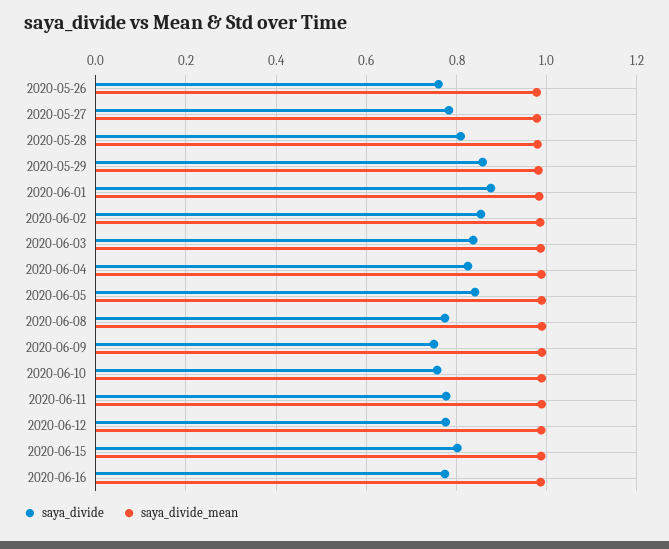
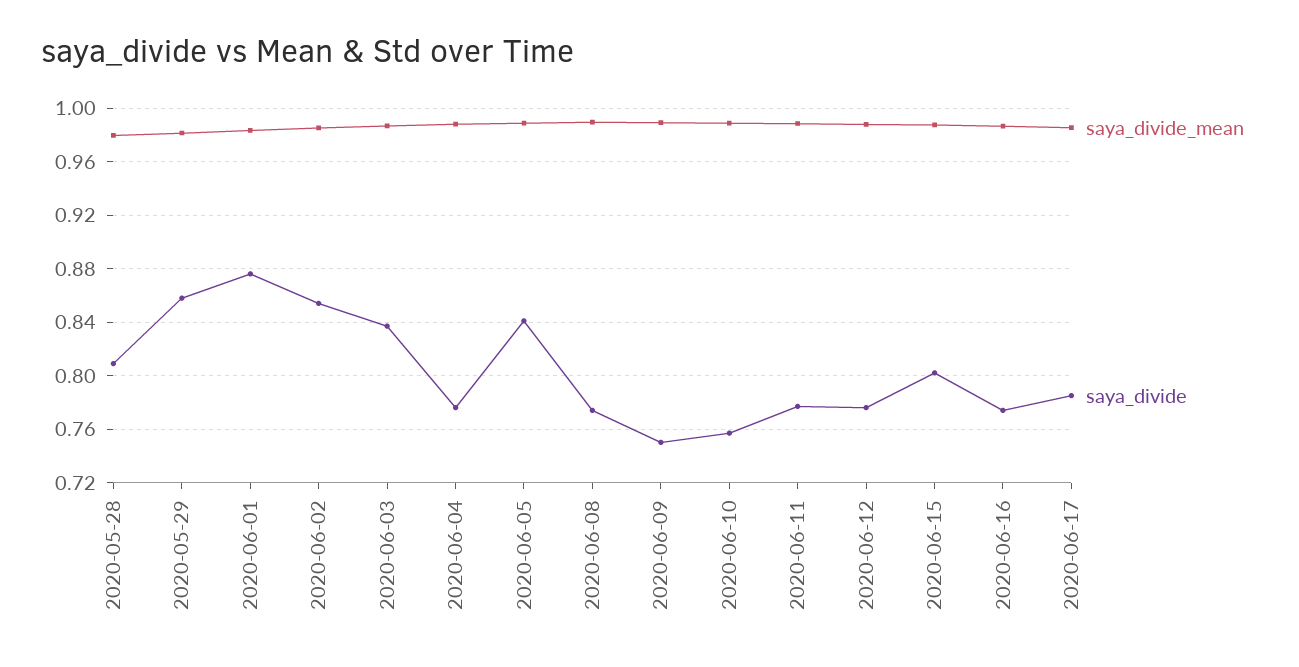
saya_divide, 2020-05-26: 0.76 -> none
saya_divide_mean, 2020-05-26: 0.98 -> none
saya_divide, 2020-05-27: 0.78 -> none
saya_divide_mean, 2020-05-27: 0.98 -> none
saya_divide, 2020-06-04: 0.82 -> 0.775
saya_divide_mean, 2020-06-17: none -> 0.985
saya_divide, 2020-06-17: none -> 0.785

